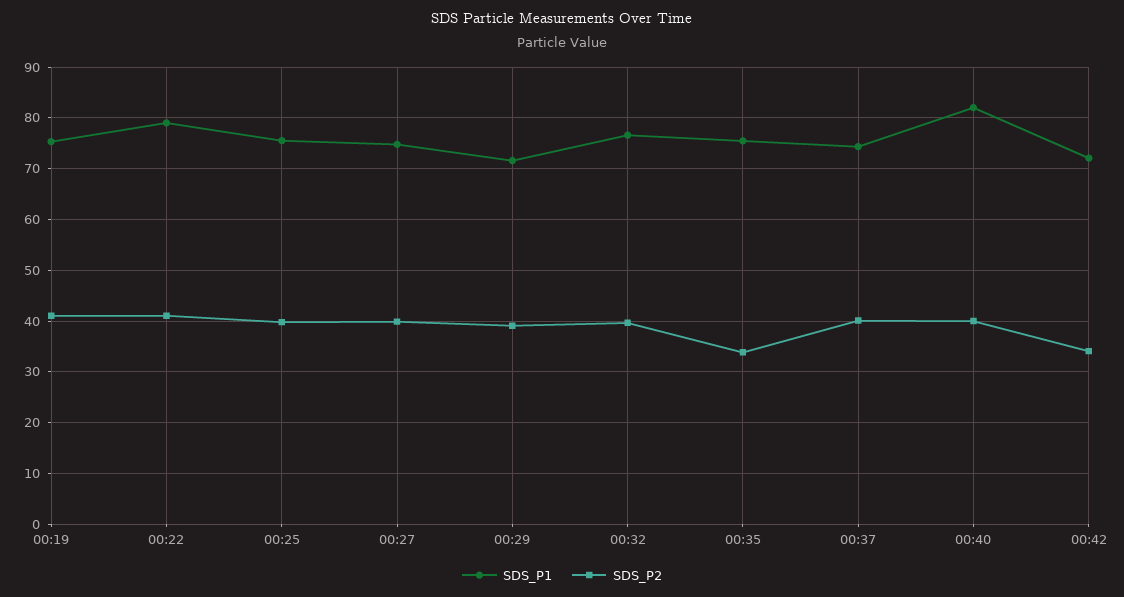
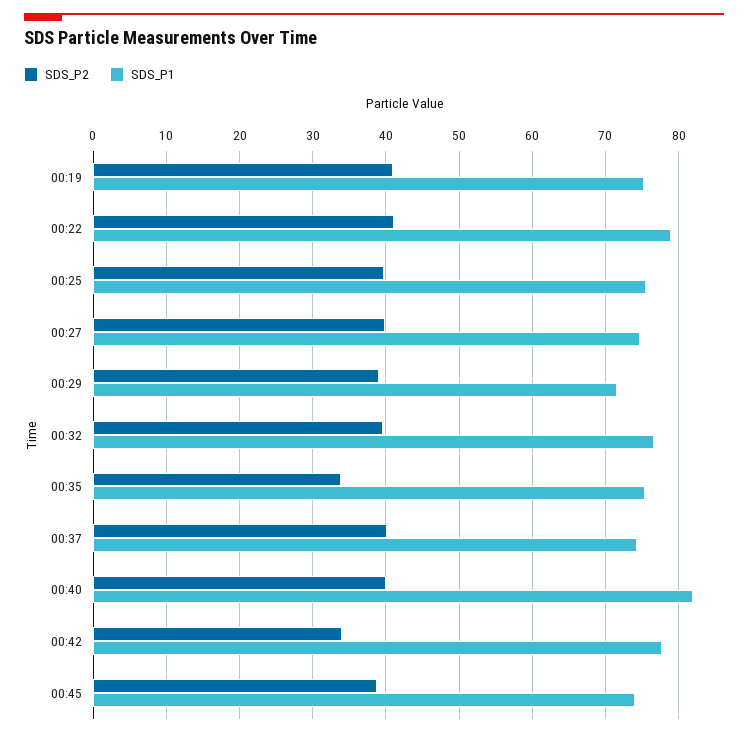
SDS_P1, 00:42: 72 -> 78
SDS_P2, 00:45: none -> 39
SDS_P1, 00:45: none -> 74

